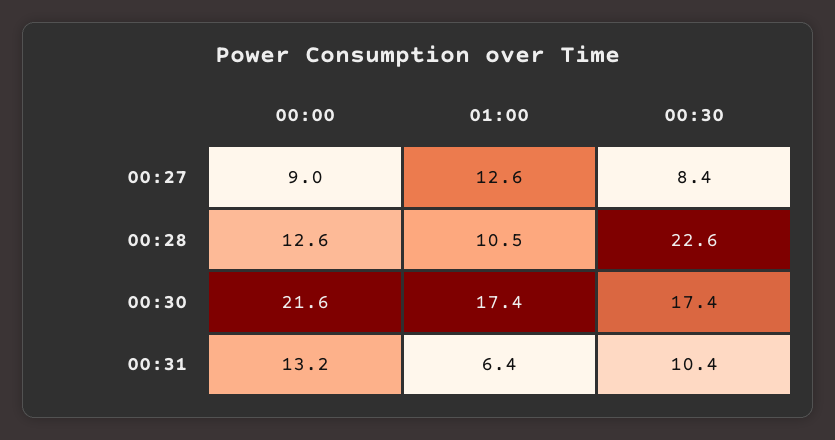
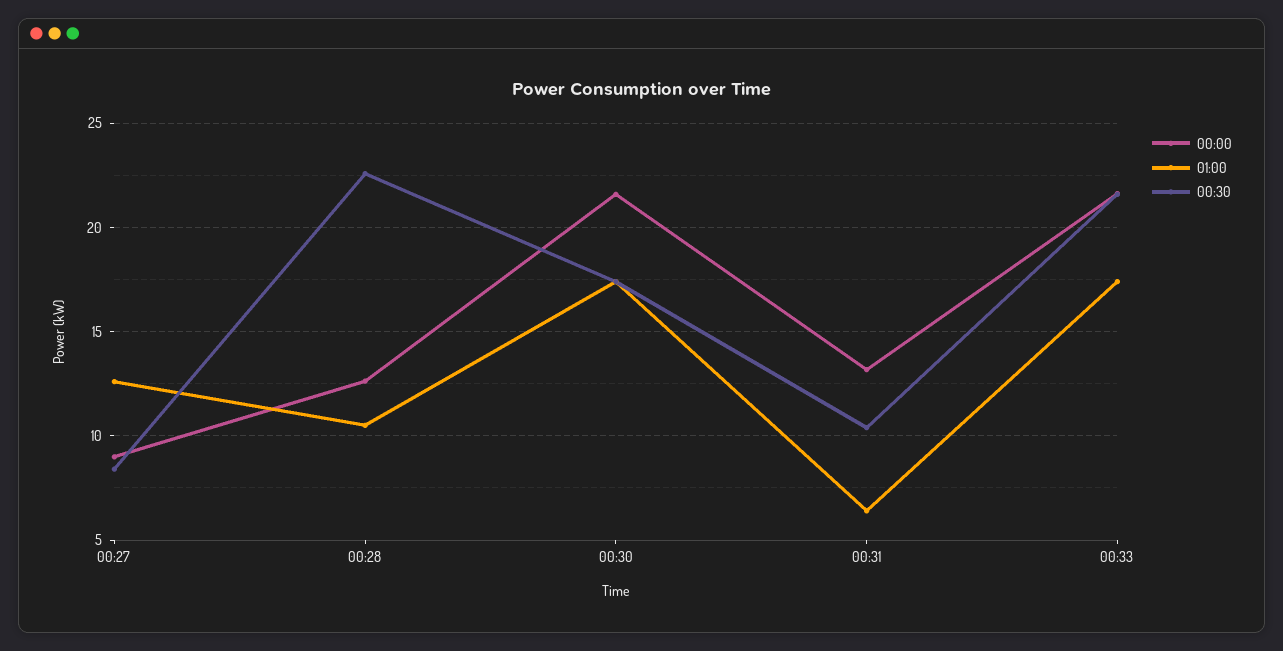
00:00, 00:33: none -> 21.5
01:00, 00:33: none -> 17.5
00:30, 00:33: none -> 21.5

